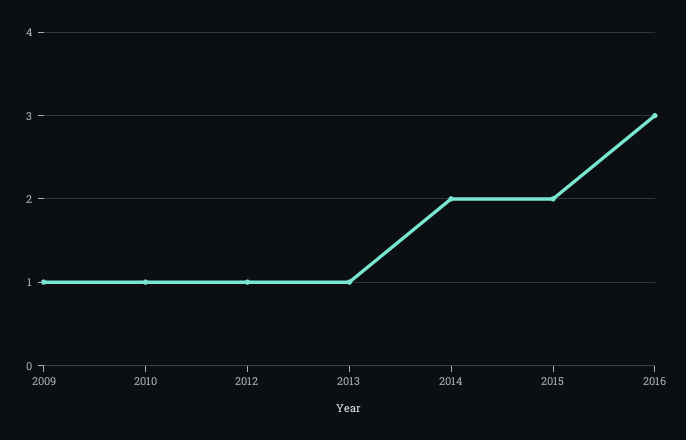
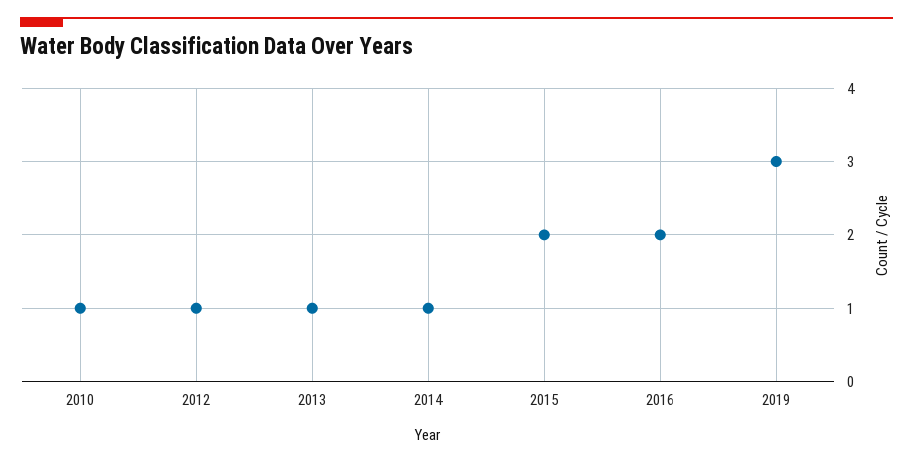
2009: 1 -> none
2014: 2 -> 1
2016: 3 -> 2
2019: none -> 3

